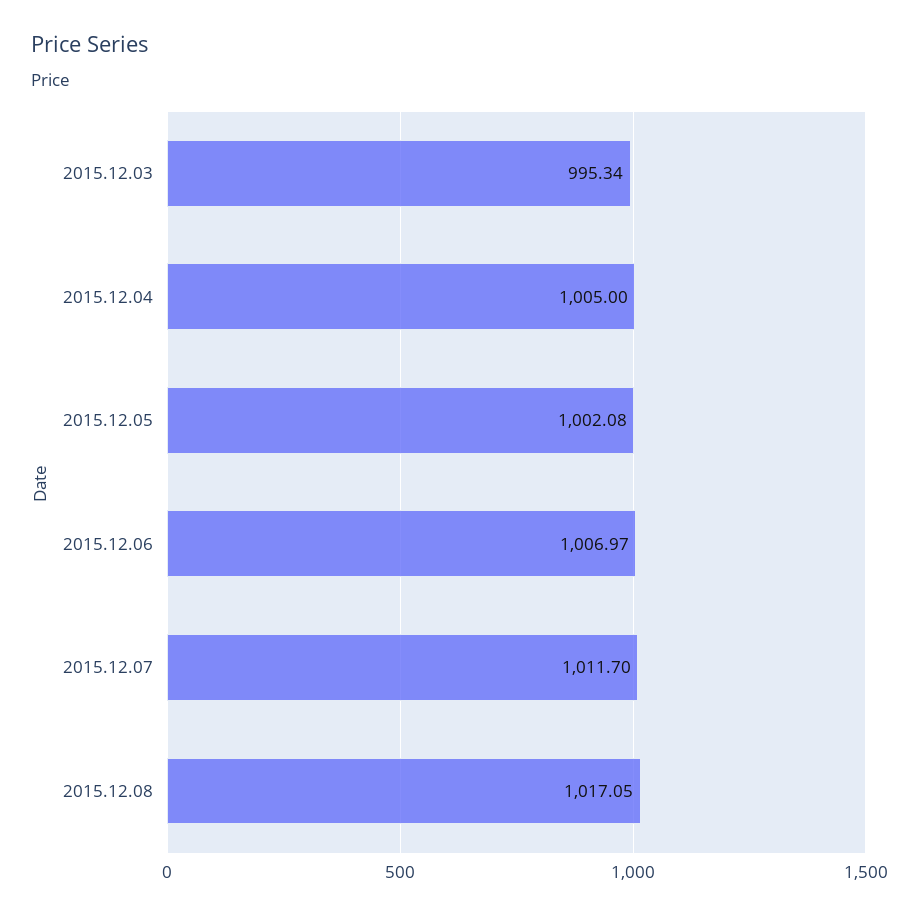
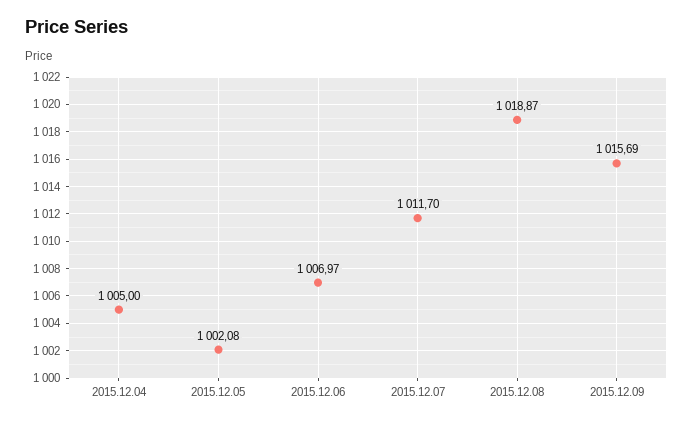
2015.12.03: 995.34 -> none
2015.12.08: 1017.05 -> 1018.87
2015.12.09: none -> 1015.69

